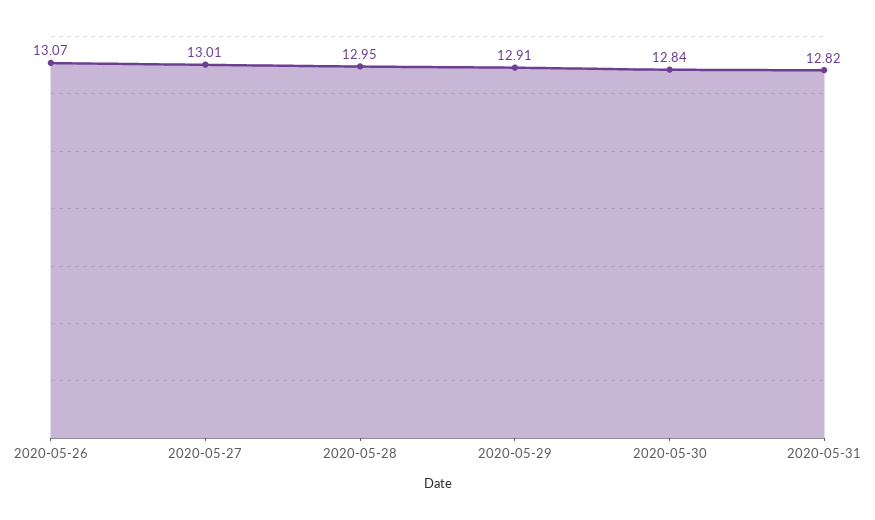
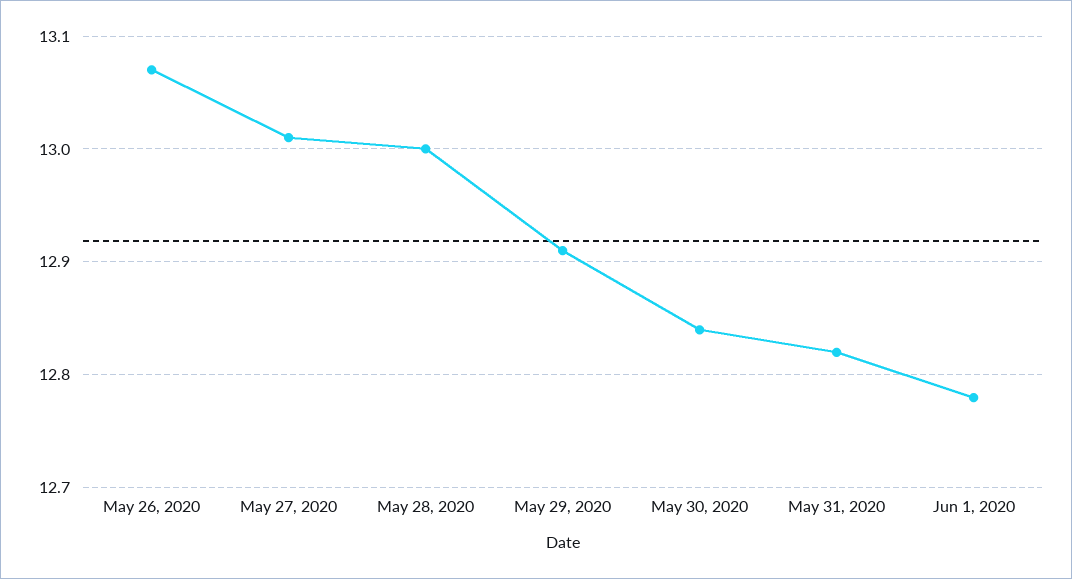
2020-05-28: 12.95 -> 13
Jun 1, 2020: none -> 12.78

